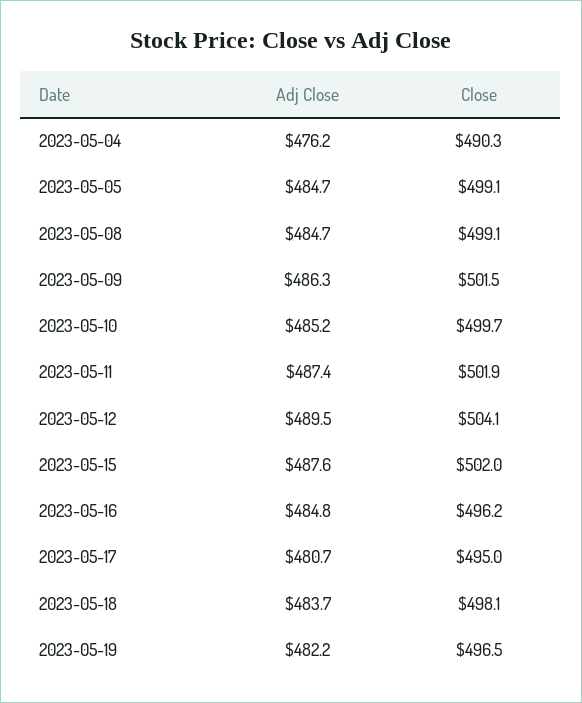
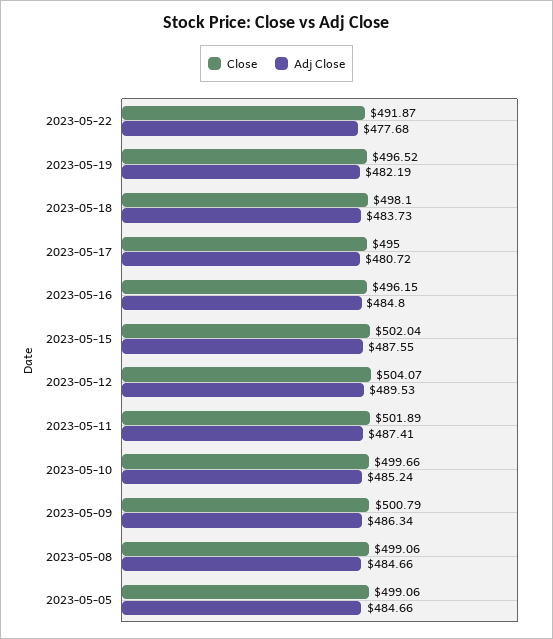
Adj Close, 2023-05-04: 476.2 -> none
Close, 2023-05-04: 490.3 -> none
Close, 2023-05-09: 501.5 -> 500.79
Close, 2023-05-22: none -> 491.87
Adj Close, 2023-05-22: none -> 477.68

